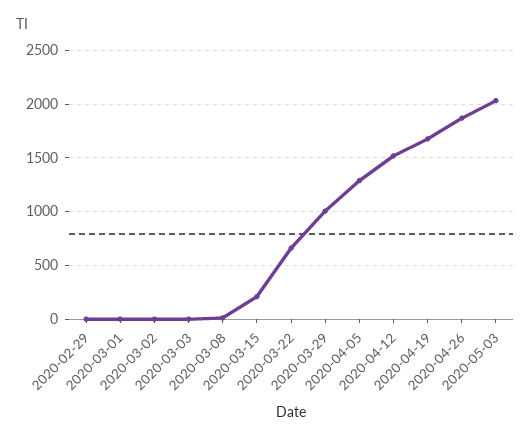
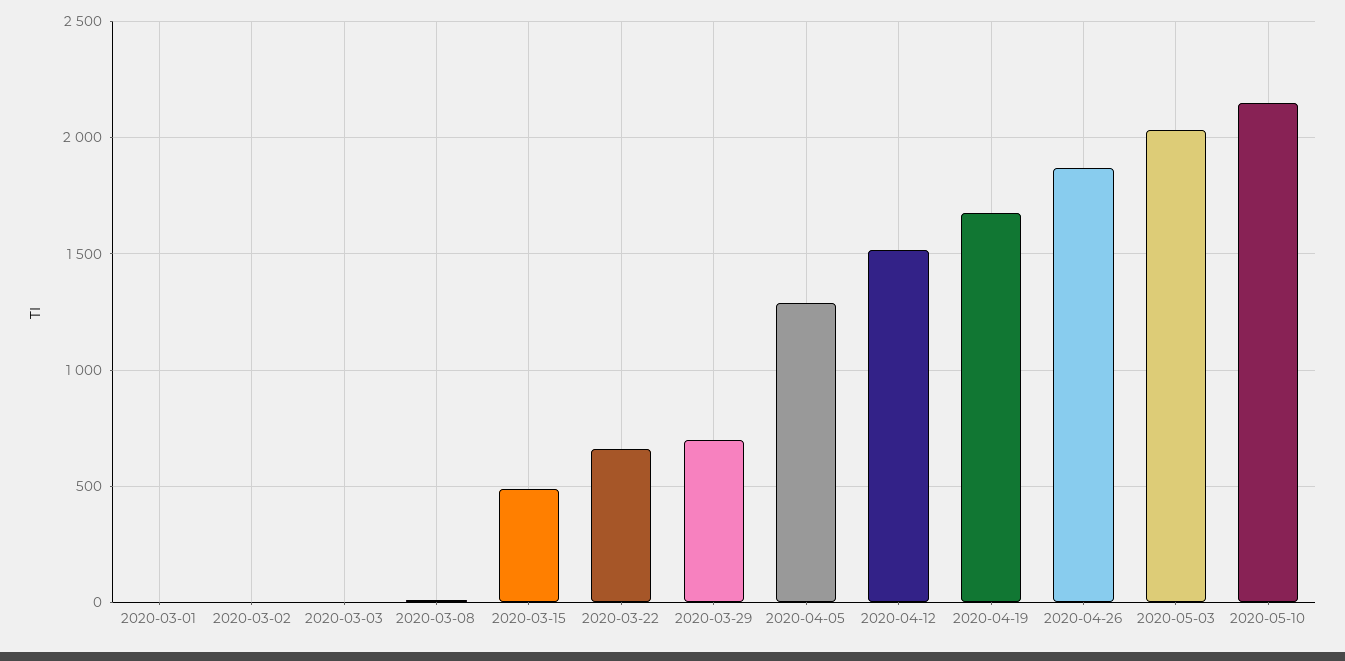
2020-02-29: 0 -> none
2020-03-15: 200 -> 500
2020-03-29: 1000 -> 700
2020-05-10: none -> 2150

